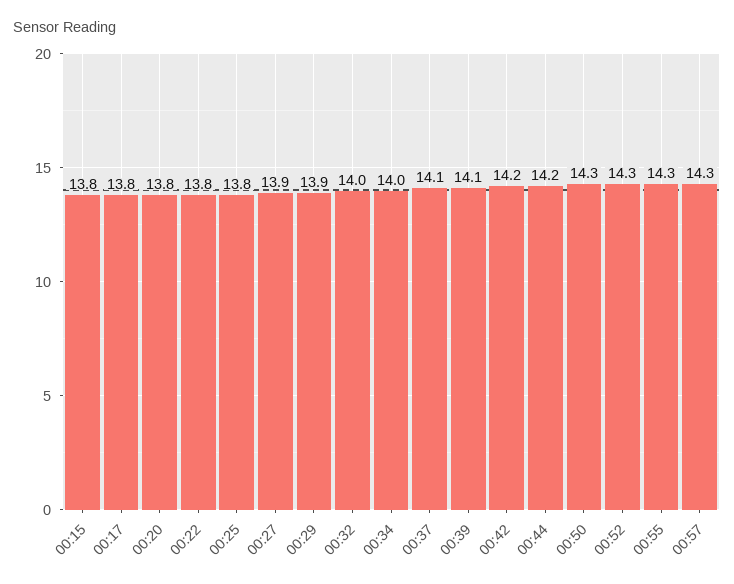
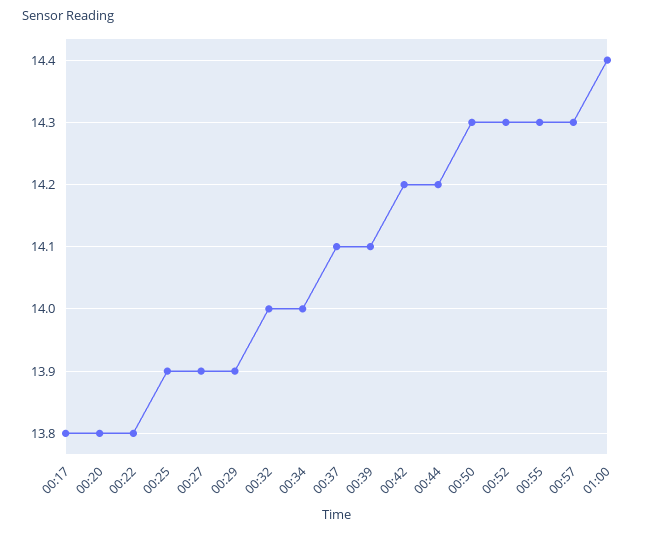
00:15: 13.8 -> none
00:25: 13.8 -> 13.9
01:00: none -> 14.4

